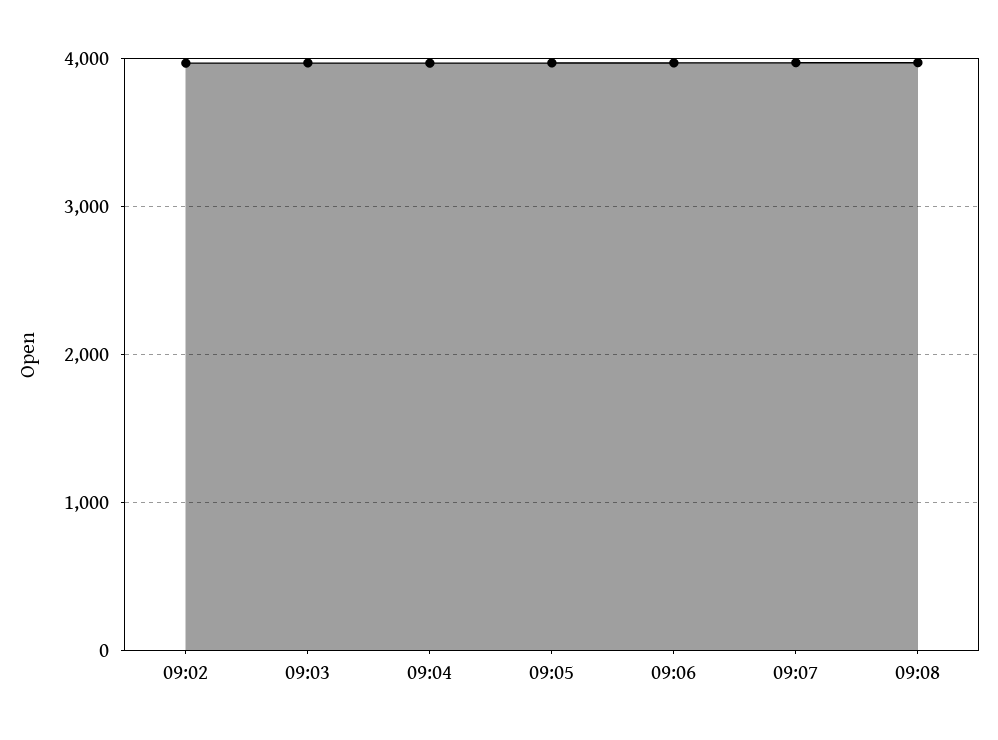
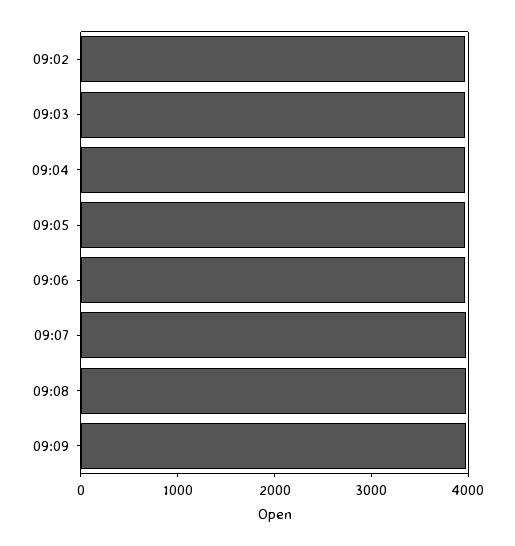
09:09: none -> 4000

